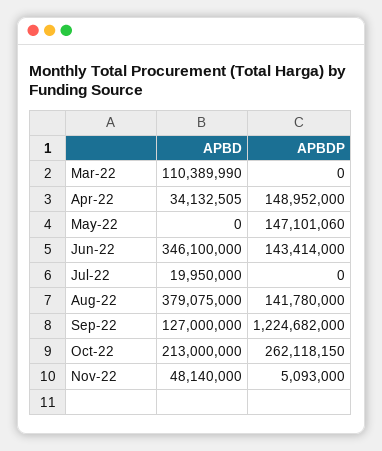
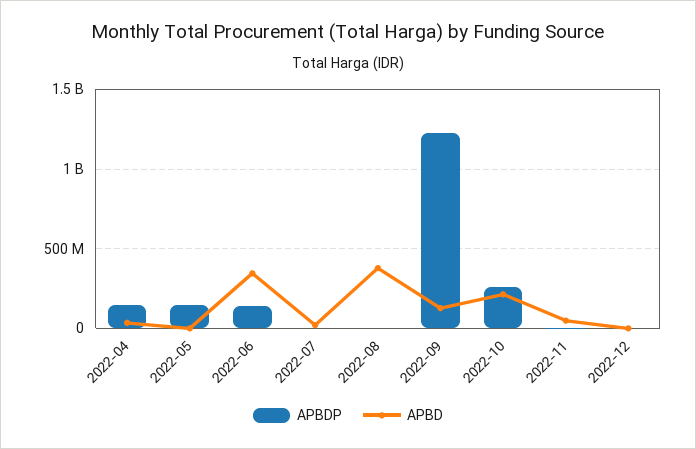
APBD, Mar-22: 110389990 -> none
APBDP, Mar-22: 0 -> none
APBDP, Aug-22: 141780000 -> 0
APBDP, 2022-12: none -> 0
APBD, 2022-12: none -> 0

